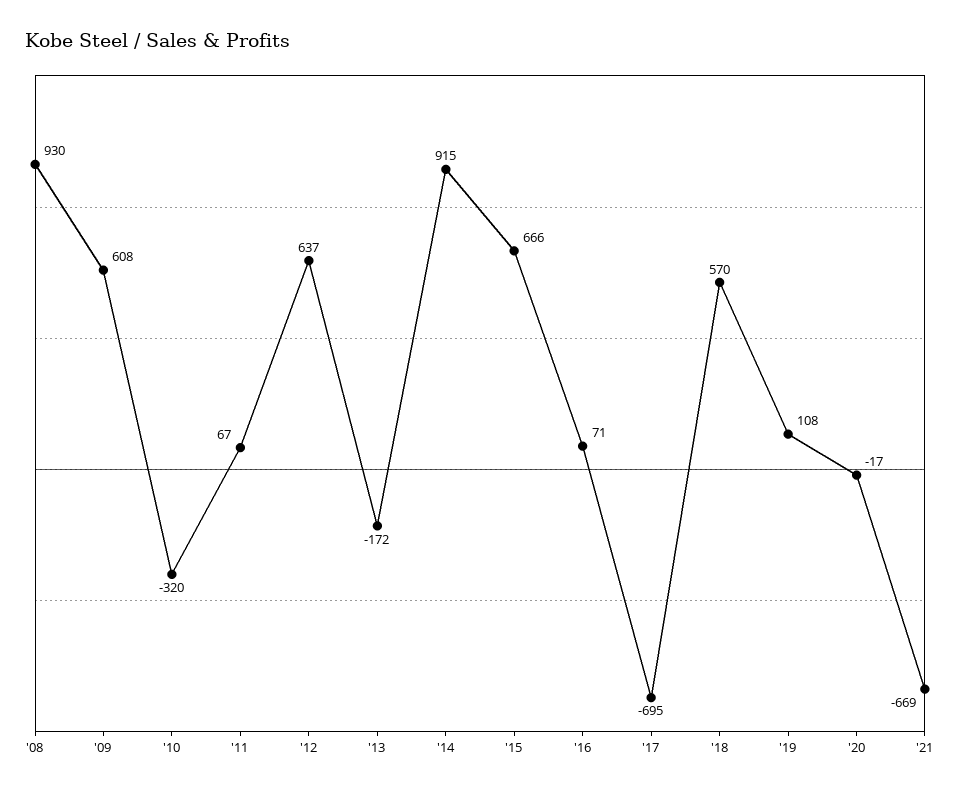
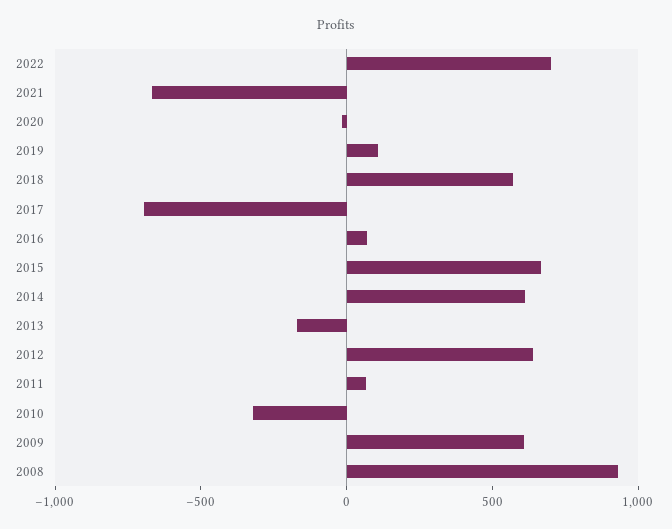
'14: 915 -> 600
2022: none -> 700

